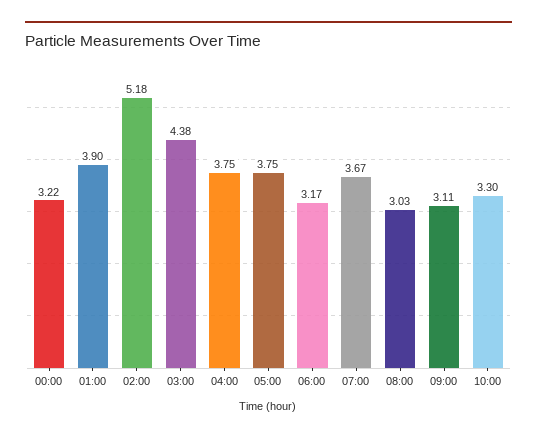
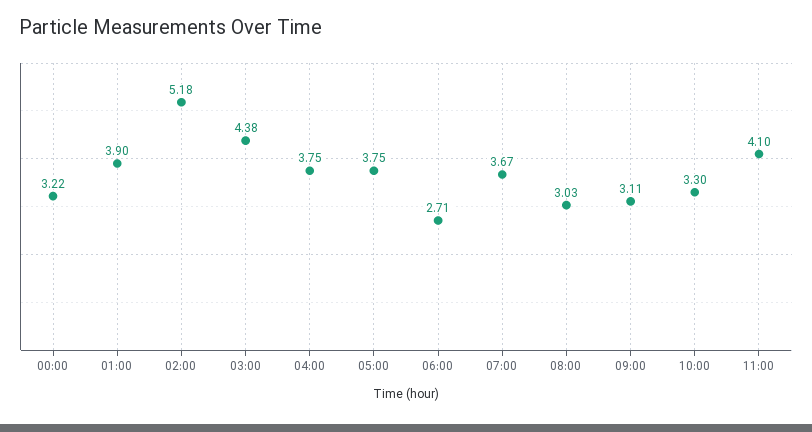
06:00: 3.17 -> 2.71
11:00: none -> 4.1

